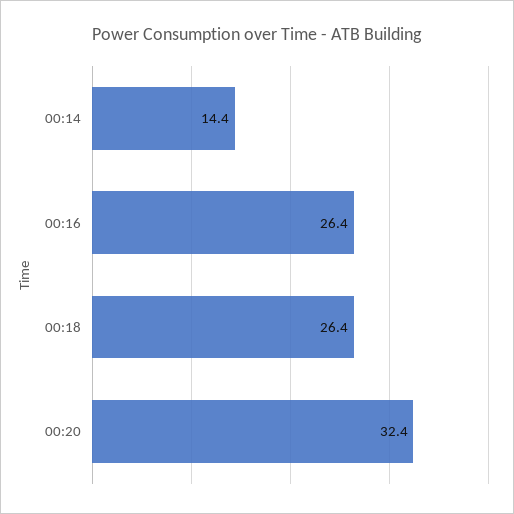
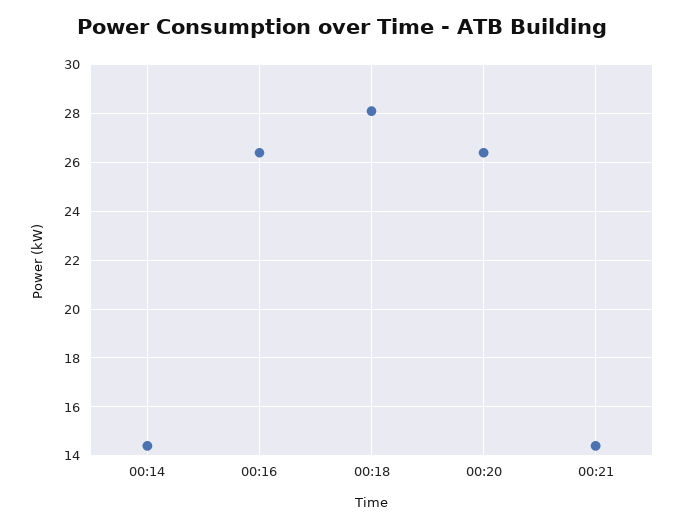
00:18: 26.4 -> 28
00:20: 32.4 -> 26.5
00:21: none -> 14.5

